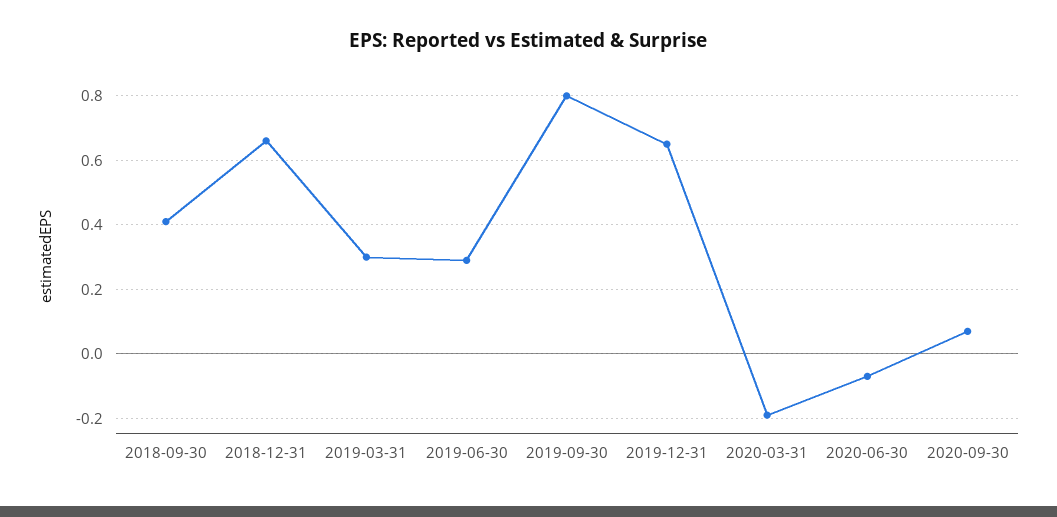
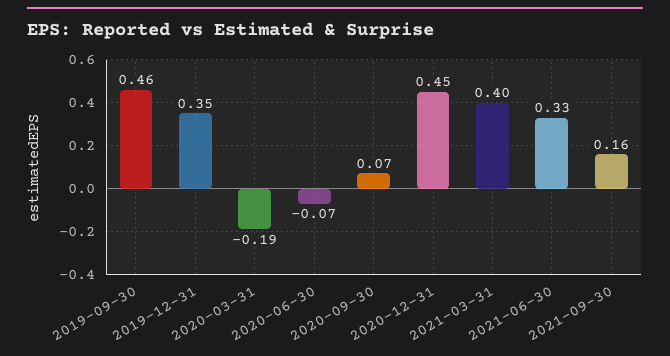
2018-09-30: 0.4 -> none
2018-12-31: 0.65 -> none
2019-03-31: 0.3 -> none
2019-06-30: 0.3 -> none
2019-09-30: 0.8 -> 0.46
2019-12-31: 0.65 -> 0.35
2020-12-31: none -> 0.45
2021-03-31: none -> 0.4
2021-06-30: none -> 0.33
2021-09-30: none -> 0.16

